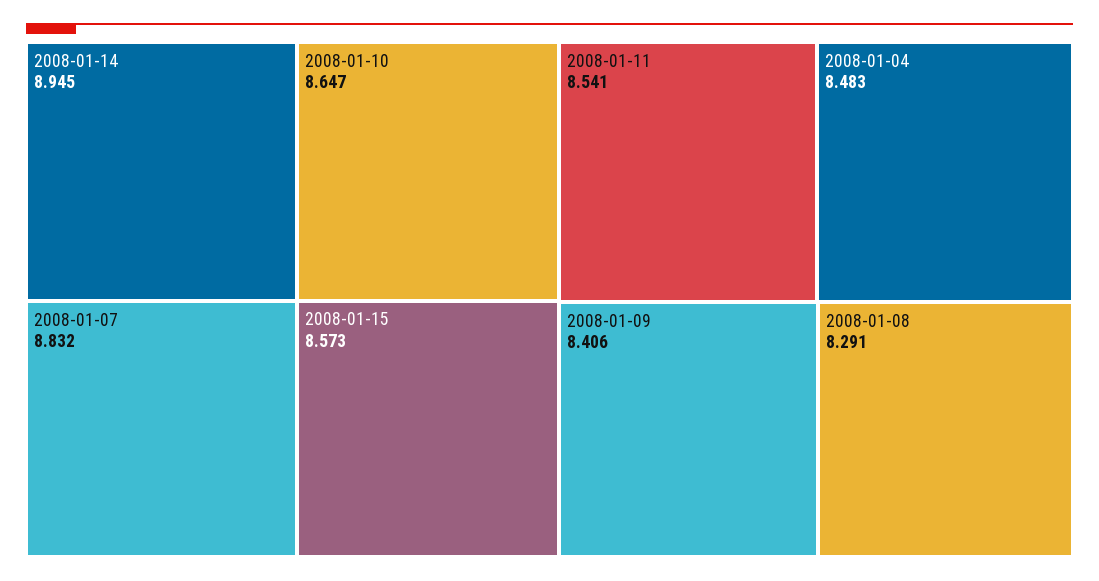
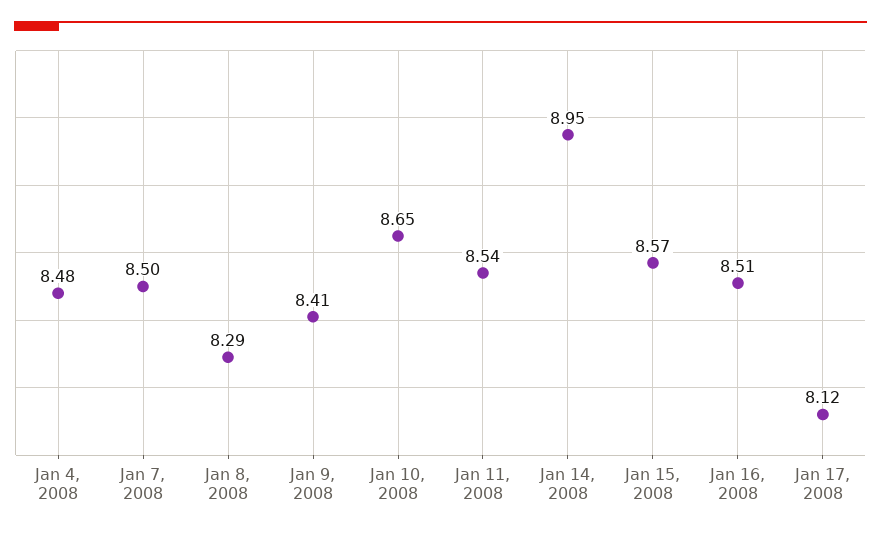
2008-01-07: 8.832 -> 8.5
Jan 16, 2008: none -> 8.51
Jan 17, 2008: none -> 8.12

